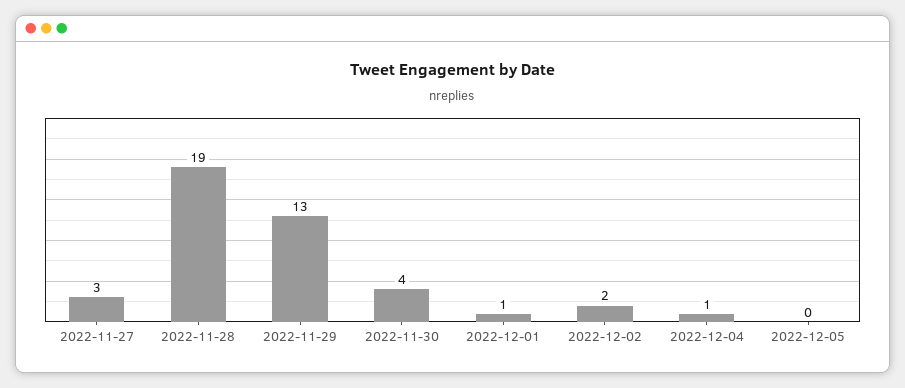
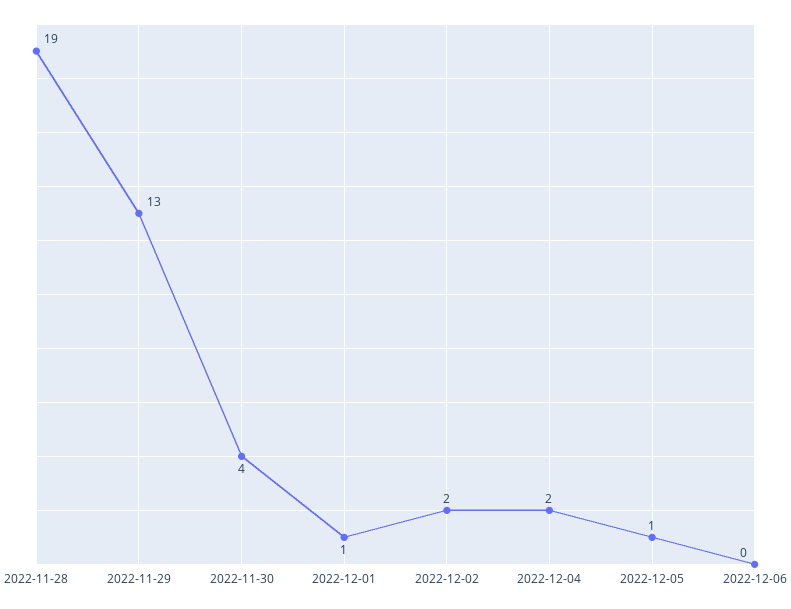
2022-11-27: 3 -> none
2022-12-04: 1 -> 2
2022-12-05: 0 -> 1
2022-12-06: none -> 0

